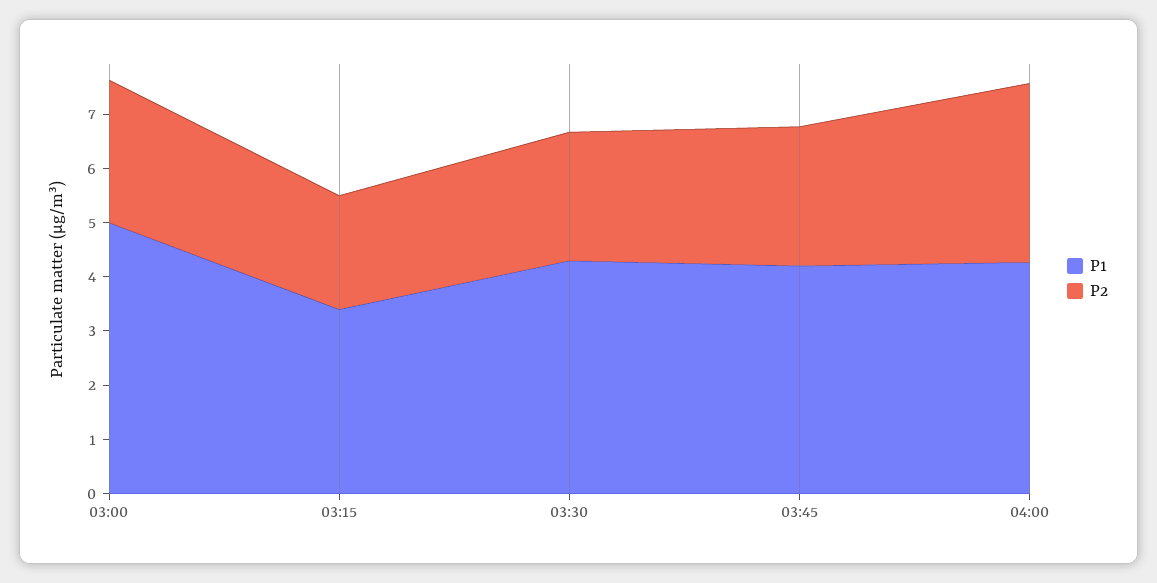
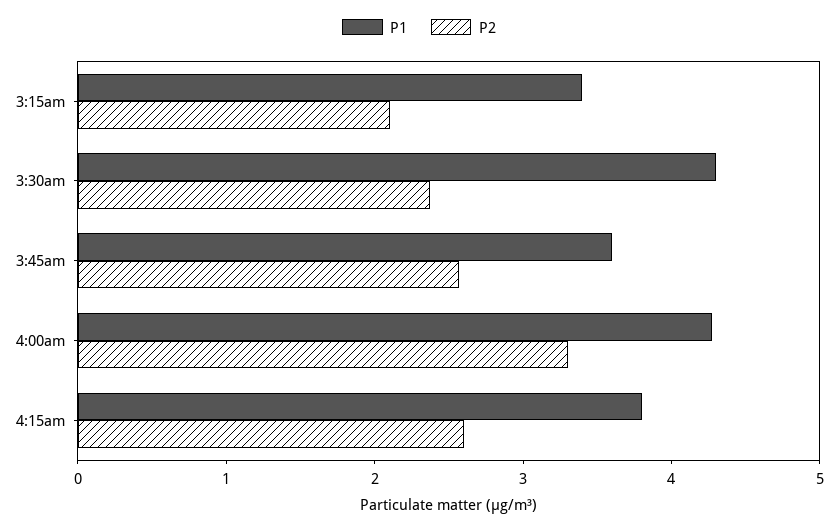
P1, 03:00: 5 -> none
P2, 03:00: 2.6 -> none
P1, 03:45: 4.2 -> 3.6
P1, 4:15am: none -> 3.8
P2, 4:15am: none -> 2.6

